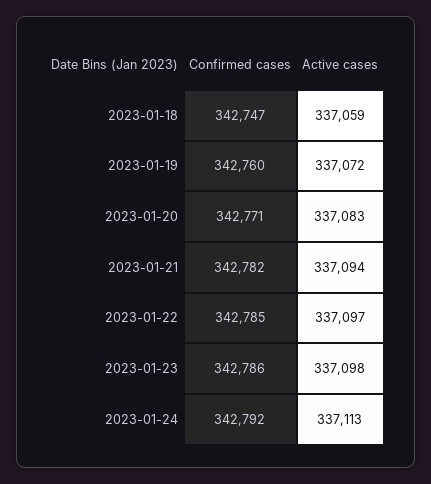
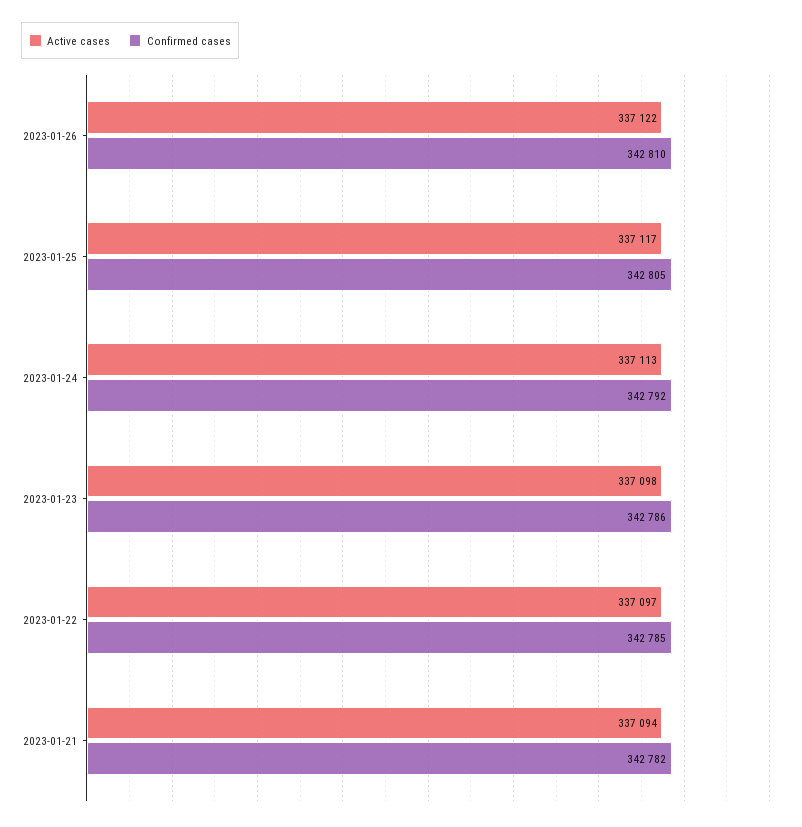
Confirmed cases, 2023-01-18: 342747 -> none
Active cases, 2023-01-18: 337059 -> none
Confirmed cases, 2023-01-19: 342760 -> none
Active cases, 2023-01-19: 337072 -> none
Confirmed cases, 2023-01-20: 342771 -> none
Active cases, 2023-01-20: 337083 -> none
Active cases, 2023-01-26: none -> 337122
Confirmed cases, 2023-01-26: none -> 342810
Active cases, 2023-01-25: none -> 337117
Confirmed cases, 2023-01-25: none -> 342805

